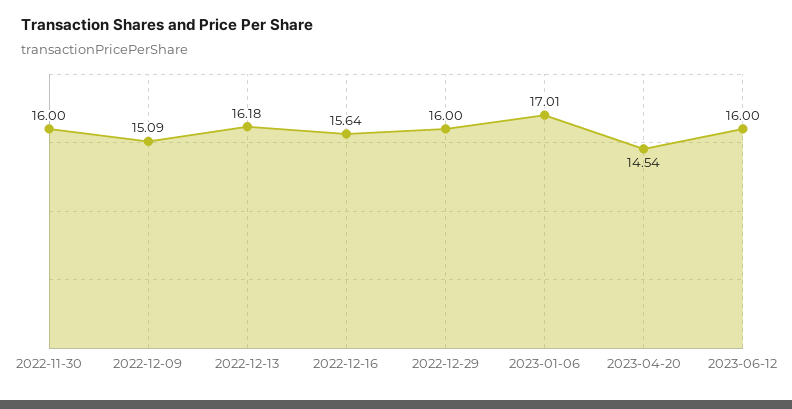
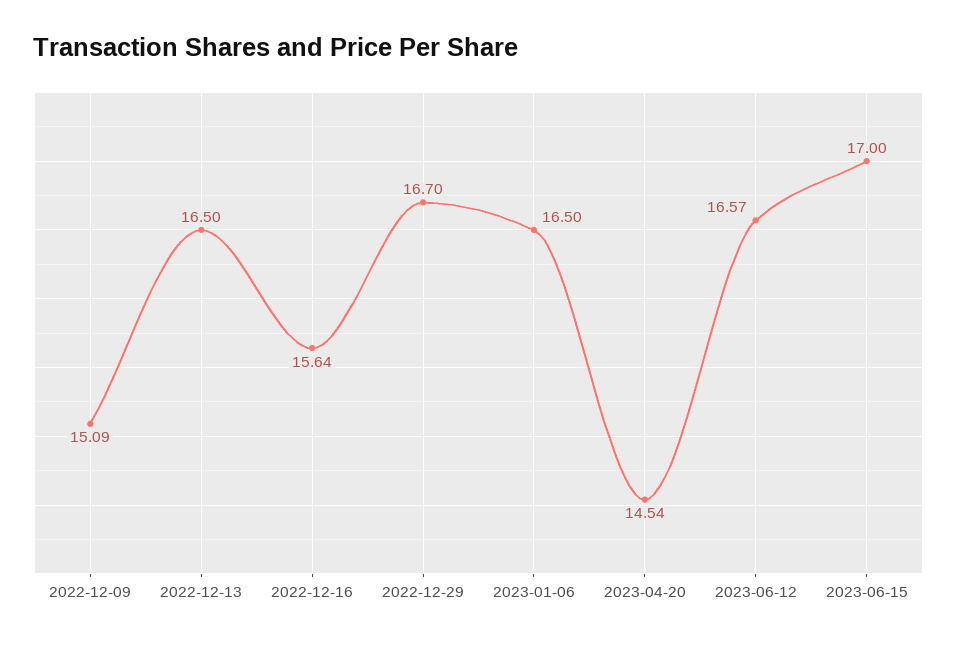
2022-11-30: 16 -> none
2022-12-13: 16.18 -> 16.5
2022-12-29: 16 -> 16.7
2023-01-06: 17.01 -> 16.5
2023-06-12: 16 -> 16.57
2023-06-15: none -> 17

